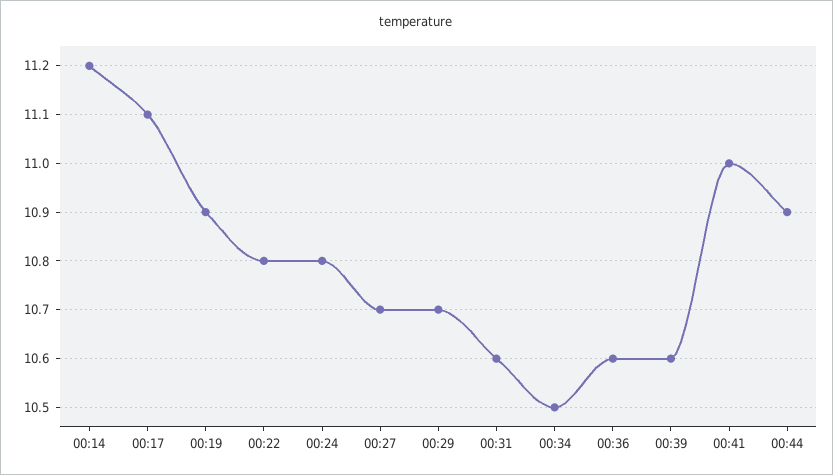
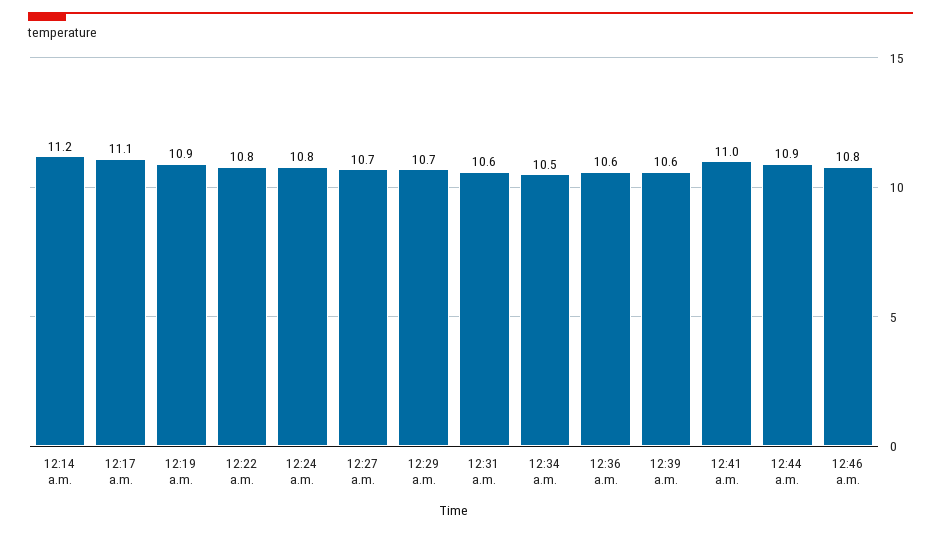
12:46 a.m.: none -> 10.8

